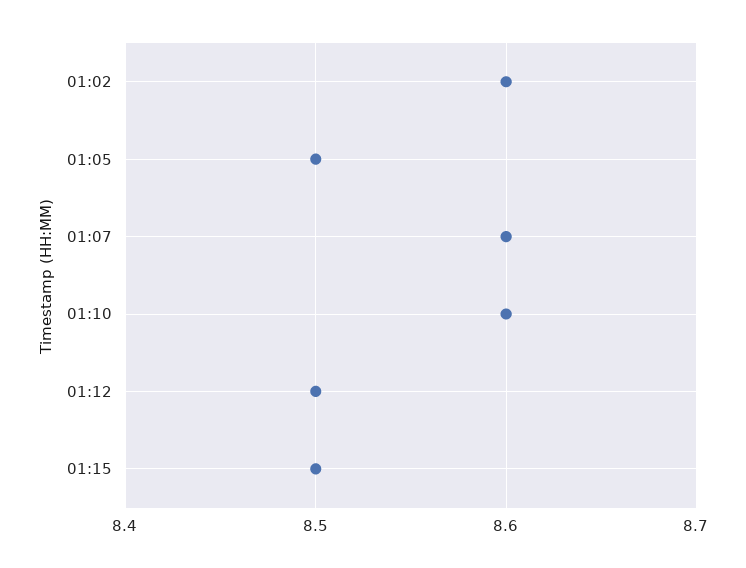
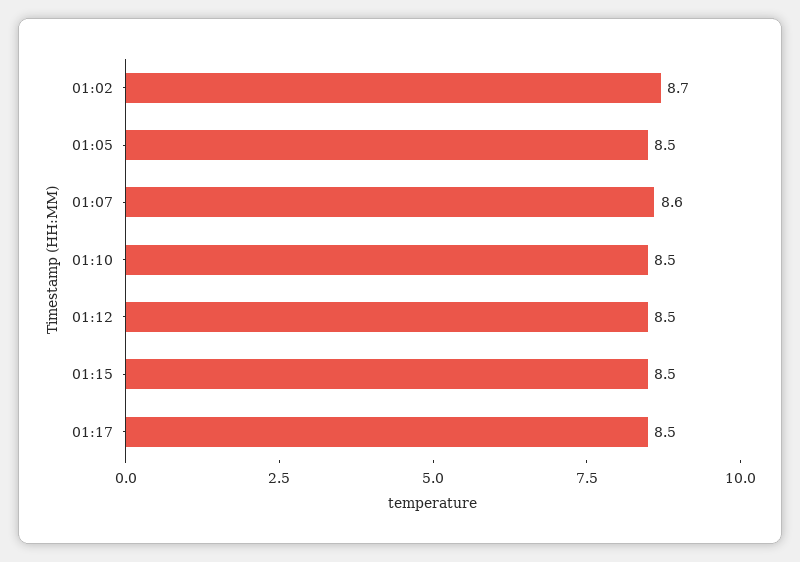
01:02: 8.6 -> 8.7
01:10: 8.6 -> 8.5
01:17: none -> 8.5

